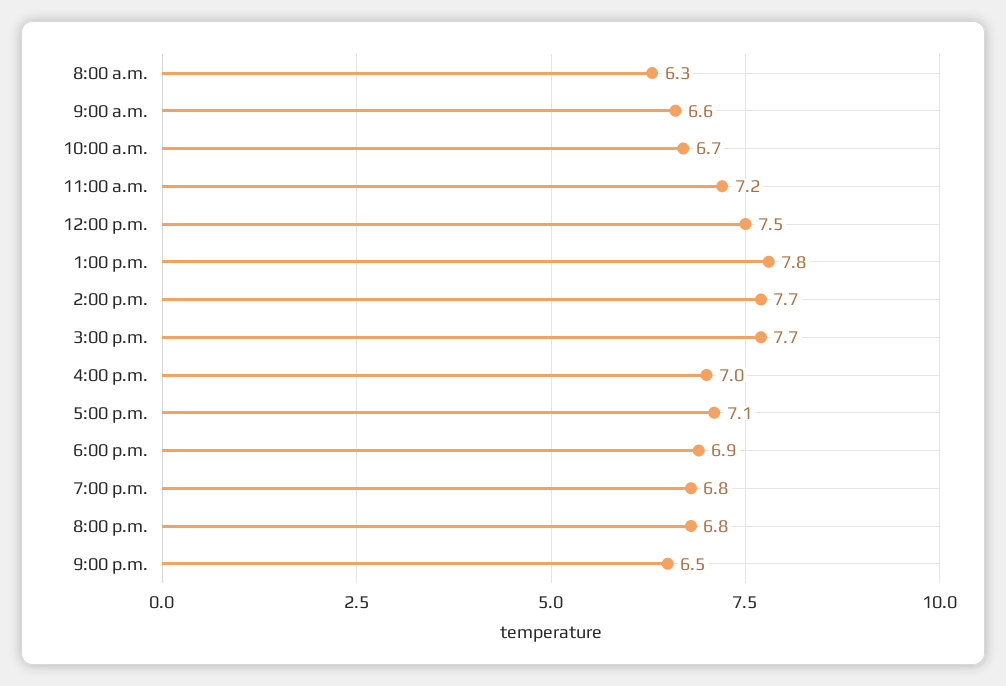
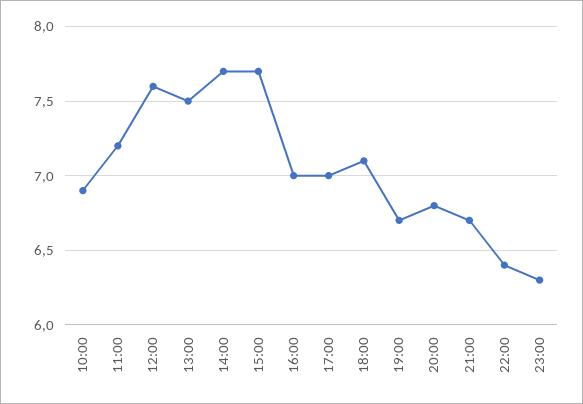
8:00 a.m.: 6.3 -> none
9:00 a.m.: 6.6 -> none
10:00 a.m.: 6.7 -> 6.9
12:00 p.m.: 7.5 -> 7.6
1:00 p.m.: 7.8 -> 7.5
5:00 p.m.: 7.1 -> 7
6:00 p.m.: 6.9 -> 7.1
7:00 p.m.: 6.8 -> 6.7
9:00 p.m.: 6.5 -> 6.7
22:00: none -> 6.4
23:00: none -> 6.3

